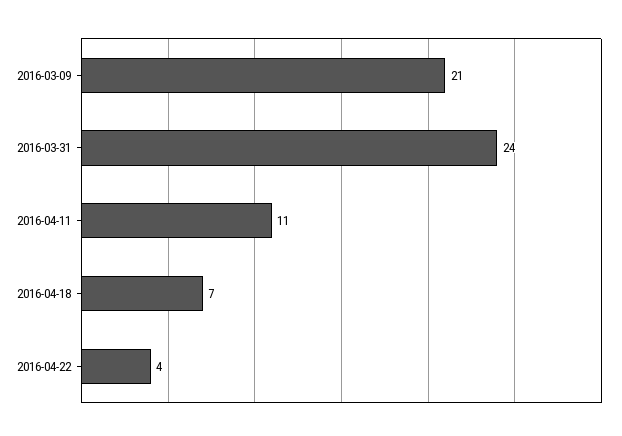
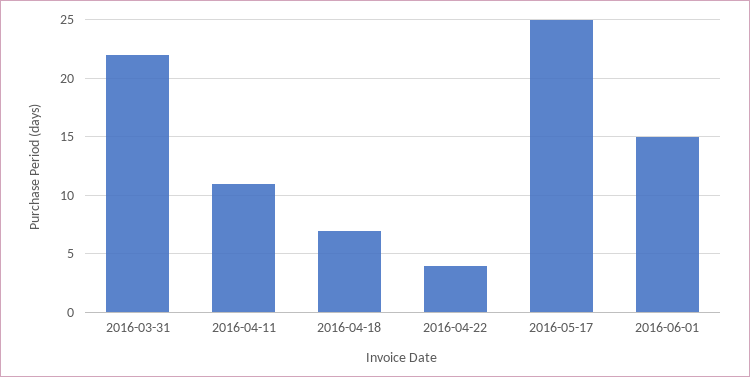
2016-03-09: 21 -> none
2016-03-31: 24 -> 22
2016-05-17: none -> 25
2016-06-01: none -> 15

